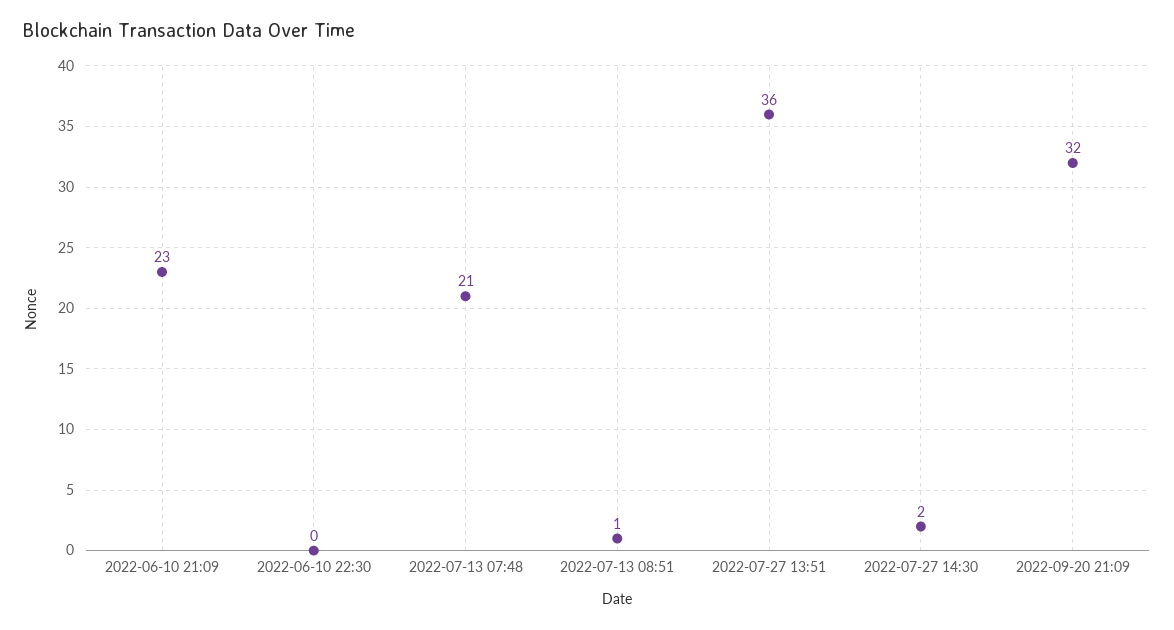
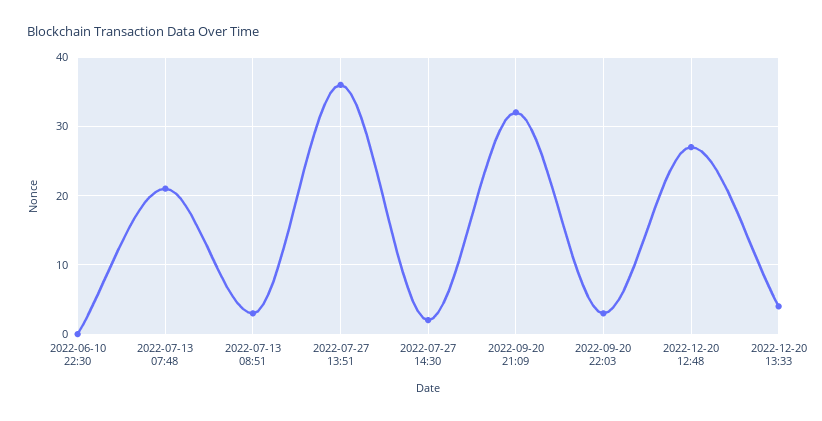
2022-06-10 21:09: 23 -> none
2022-07-13 08:51: 1 -> 3
2022-09-20 22:03: none -> 3
2022-12-20 12:48: none -> 27
2022-12-20 13:33: none -> 4

